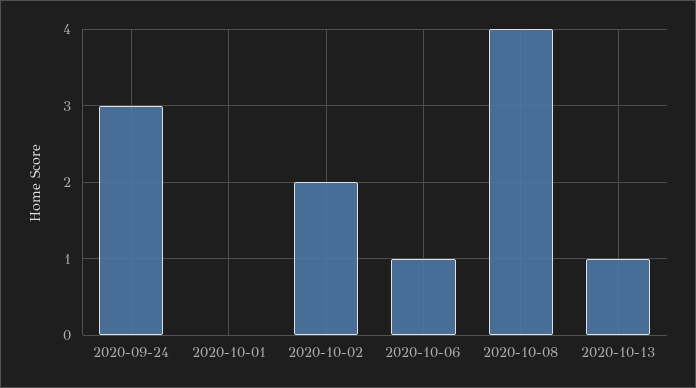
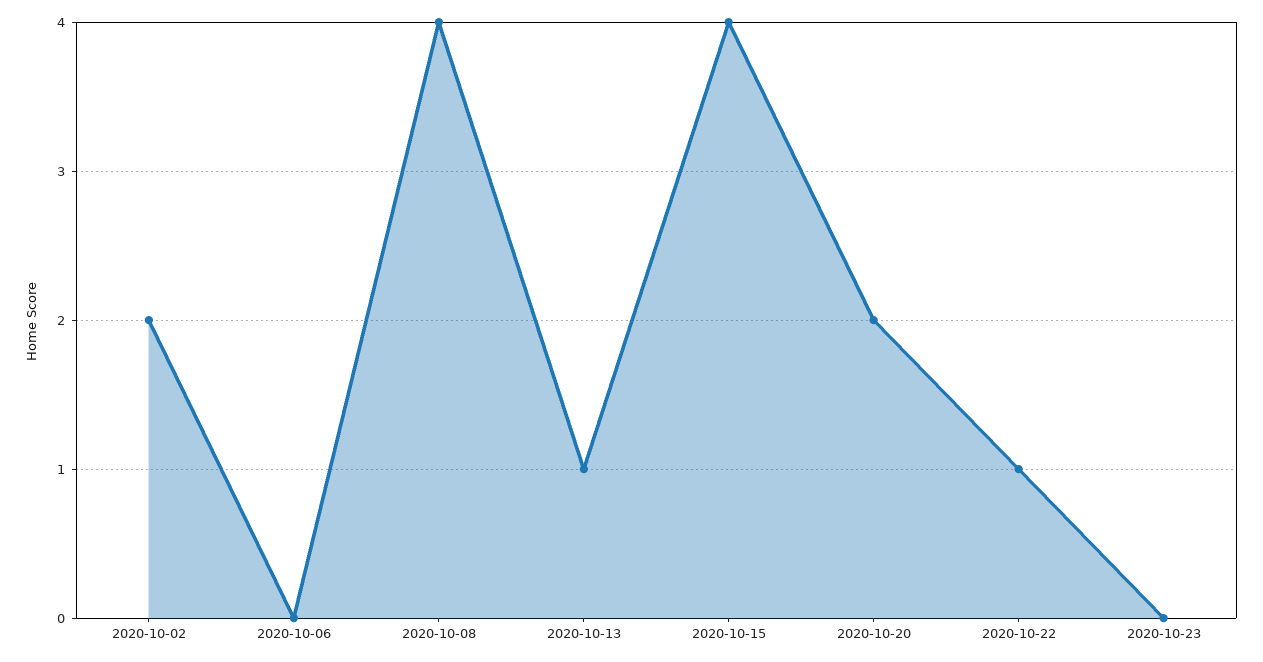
2020-09-24: 3 -> none
2020-10-01: 0 -> none
2020-10-06: 1 -> 0
2020-10-15: none -> 4
2020-10-20: none -> 2
2020-10-22: none -> 1
2020-10-23: none -> 0

